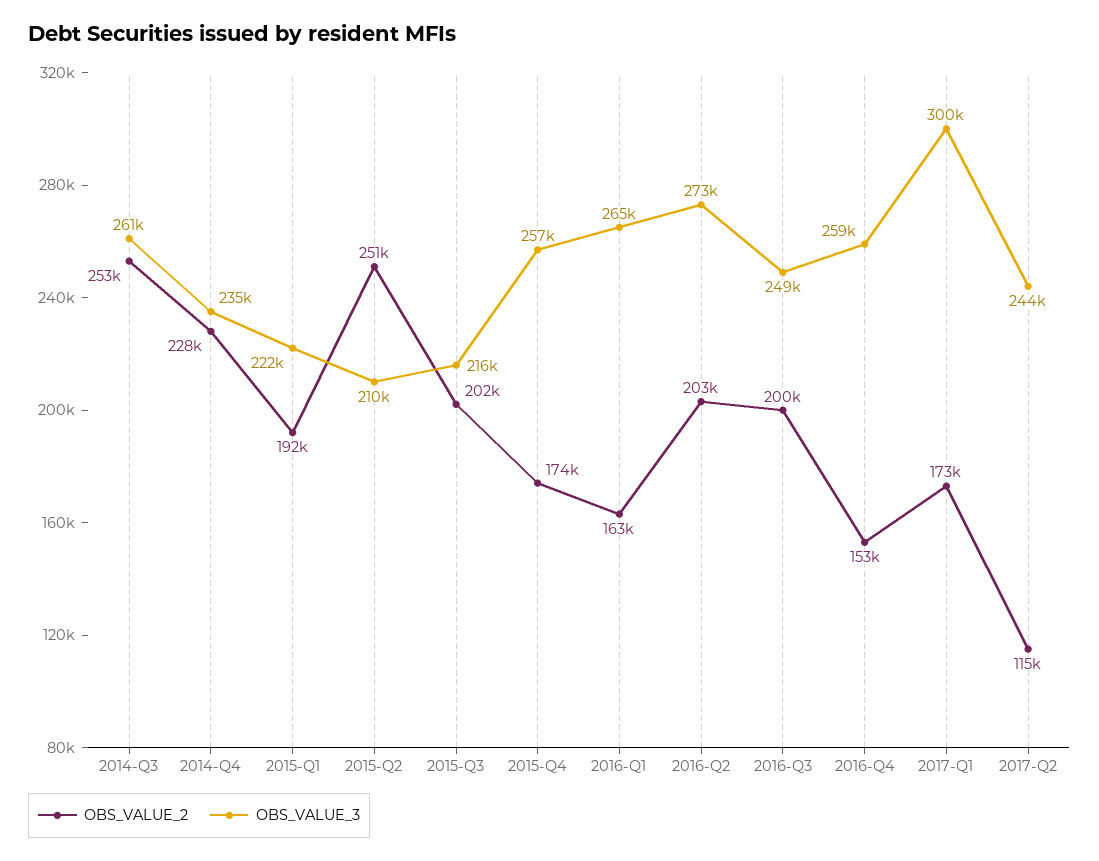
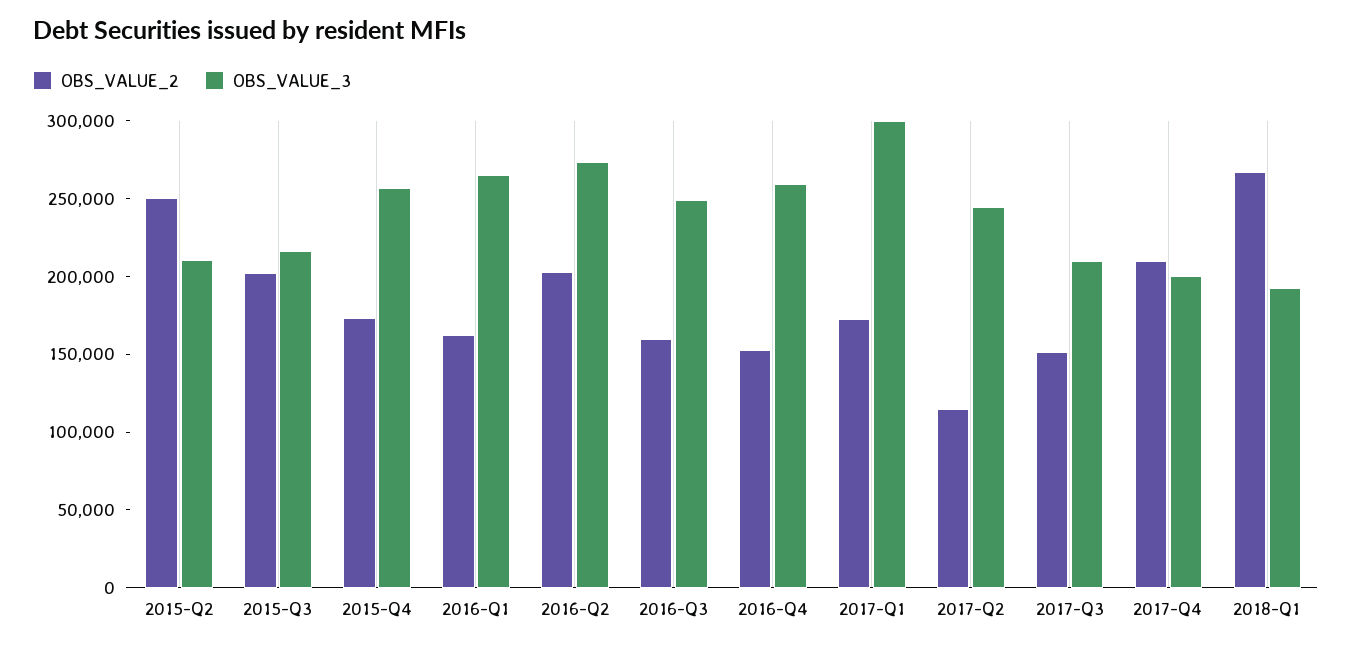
OBS_VALUE_2, 2014-Q3: 253000 -> none
OBS_VALUE_3, 2014-Q3: 261000 -> none
OBS_VALUE_2, 2014-Q4: 228000 -> none
OBS_VALUE_3, 2014-Q4: 235000 -> none
OBS_VALUE_2, 2015-Q1: 192000 -> none
OBS_VALUE_3, 2015-Q1: 222000 -> none
OBS_VALUE_2, 2016-Q3: 200000 -> 160000
OBS_VALUE_2, 2017-Q3: none -> 150000
OBS_VALUE_3, 2017-Q3: none -> 210000
OBS_VALUE_2, 2017-Q4: none -> 210000
OBS_VALUE_3, 2017-Q4: none -> 200000
OBS_VALUE_2, 2018-Q1: none -> 270000
OBS_VALUE_3, 2018-Q1: none -> 190000

